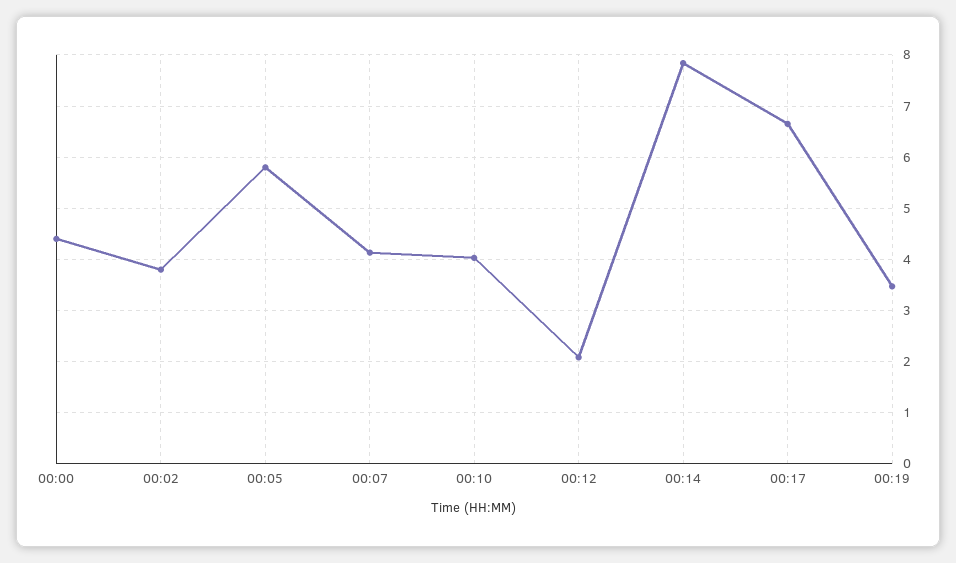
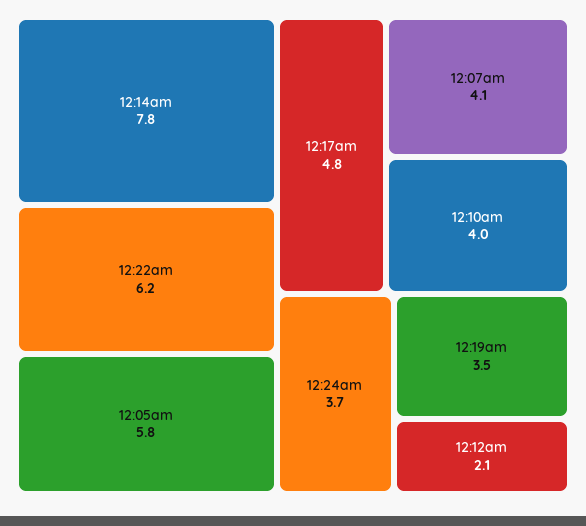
00:00: 4.4 -> none
00:02: 3.8 -> none
00:17: 6.6 -> 4.8
12:22am: none -> 6.2
12:24am: none -> 3.7

